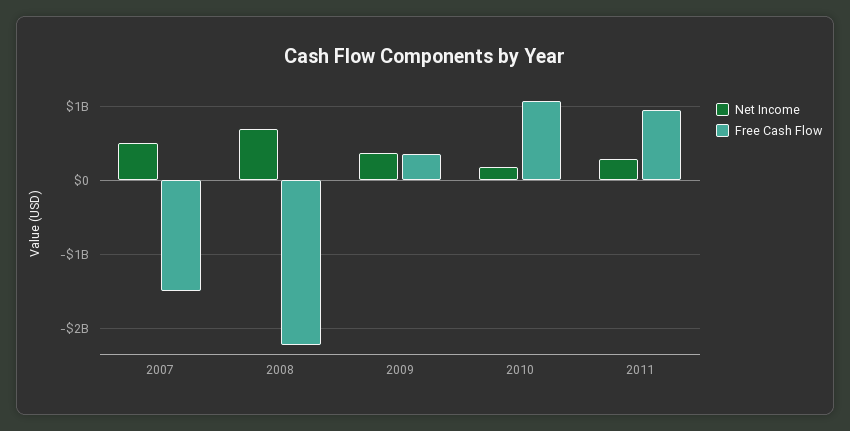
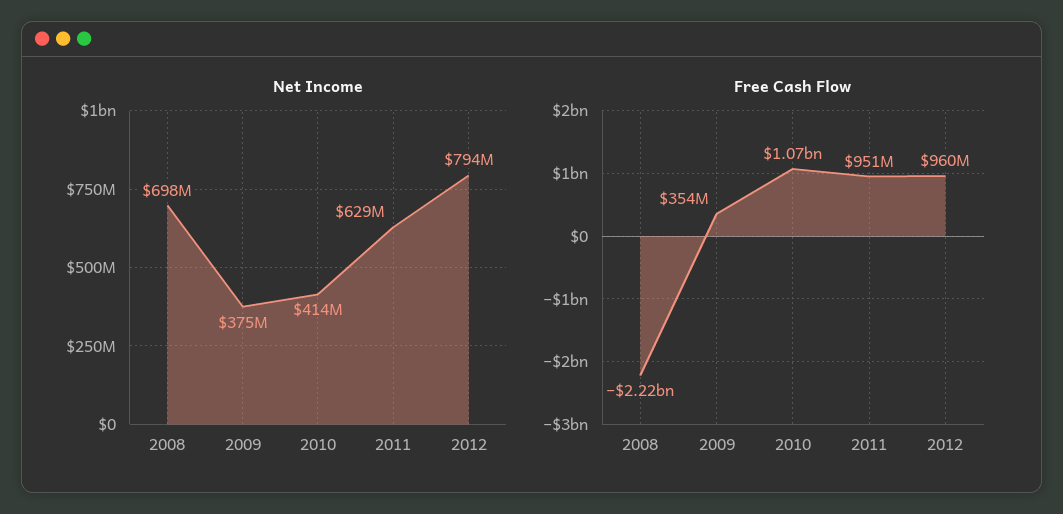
Net Income, 2007: 500000000 -> none
Free Cash Flow, 2007: -1500000000 -> none
Net Income, 2010: 200000000 -> 414000000
Net Income, 2011: 300000000 -> 629000000
Net Income, 2012: none -> 794000000
Free Cash Flow, 2012: none -> 960000000

